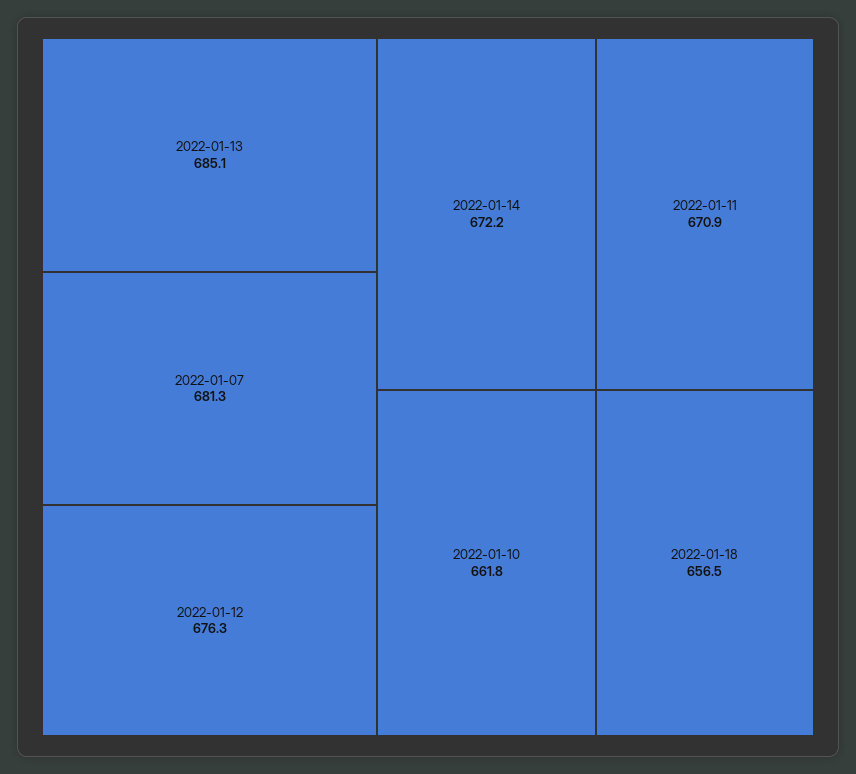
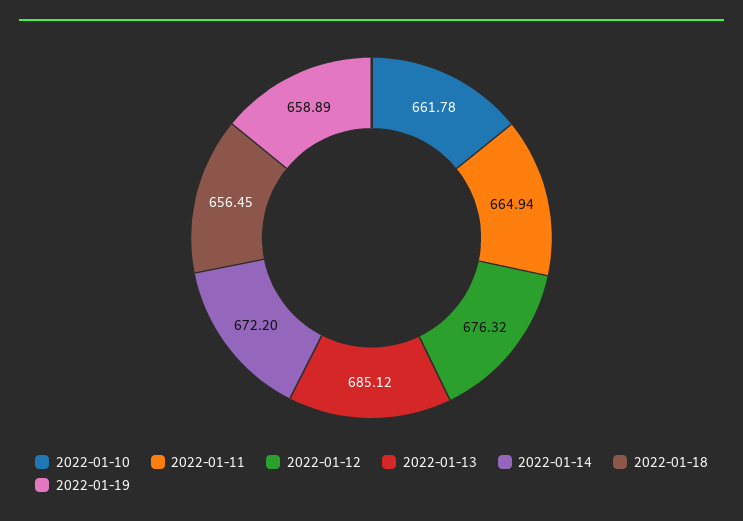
2022-01-07: 681.3 -> none
2022-01-11: 670.9 -> 664.94
2022-01-19: none -> 658.89

